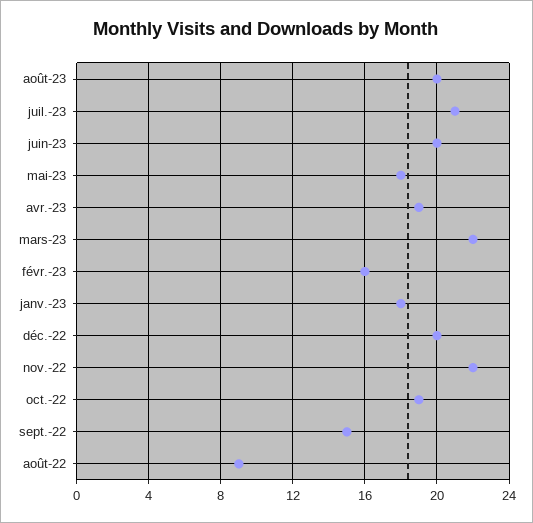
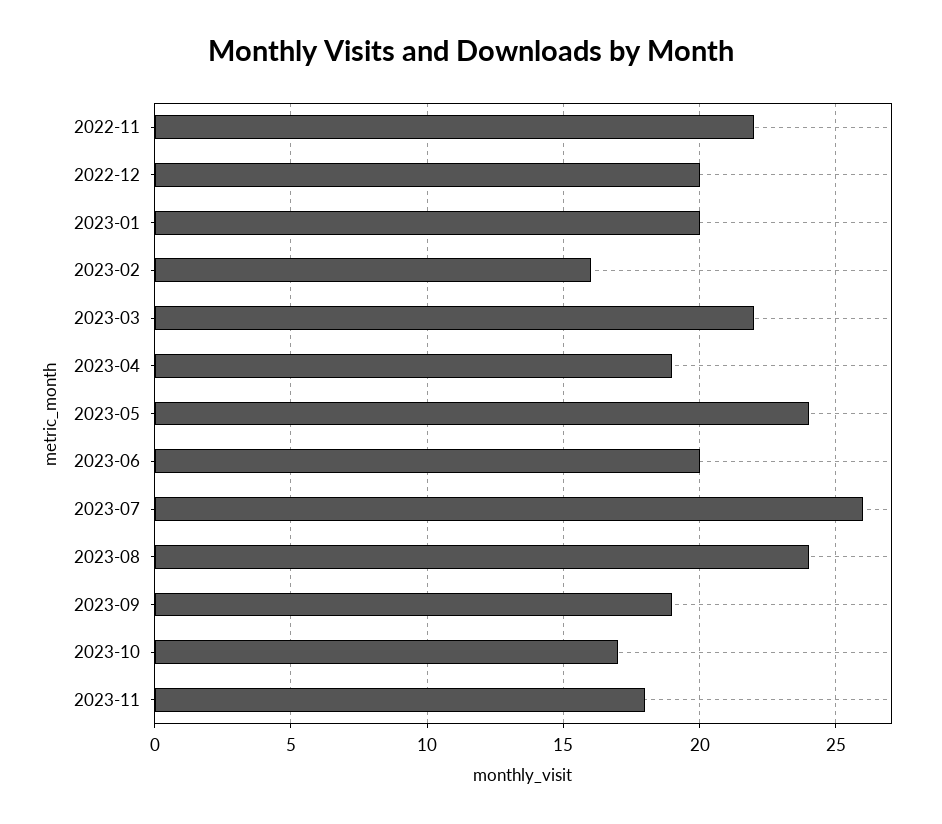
août-23: 20 -> 24
juil.-23: 21 -> 26
mai-23: 18 -> 24
janv.-23: 18 -> 20
oct.-22: 19 -> none
sept.-22: 15 -> none
août-22: 9 -> none
2023-09: none -> 19
2023-10: none -> 17
2023-11: none -> 18

